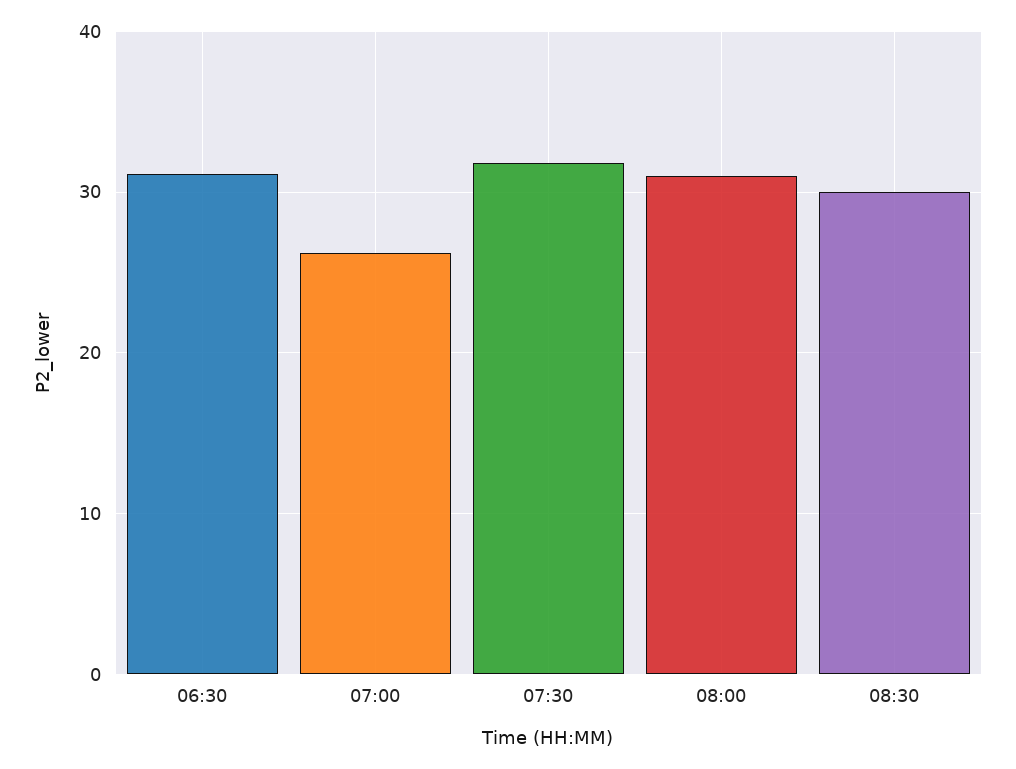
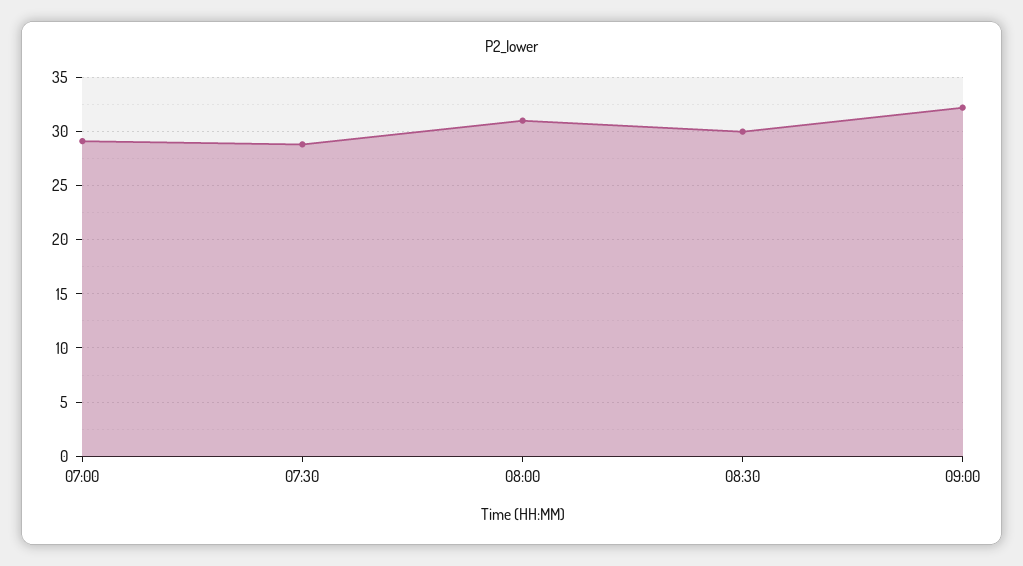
06:30: 31 -> none
07:00: 26 -> 29
07:30: 32 -> 29
09:00: none -> 32

